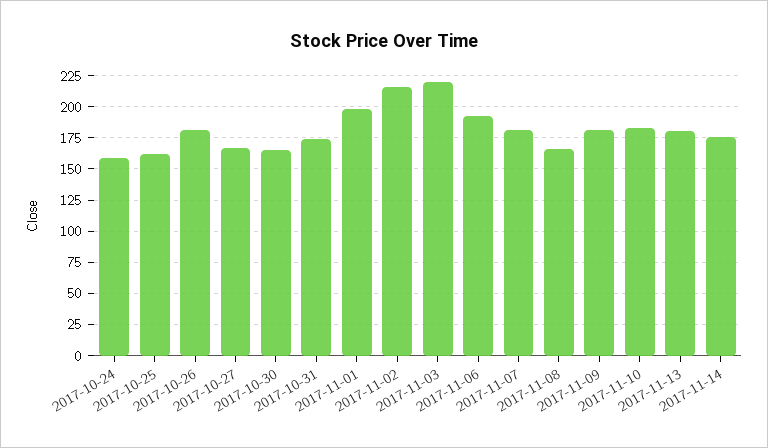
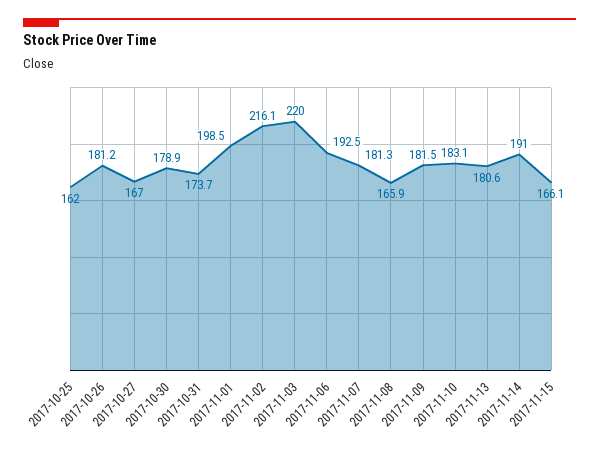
2017-10-24: 160 -> none
2017-10-30: 165 -> 178.9
2017-11-14: 175 -> 191
2017-11-15: none -> 166.1

